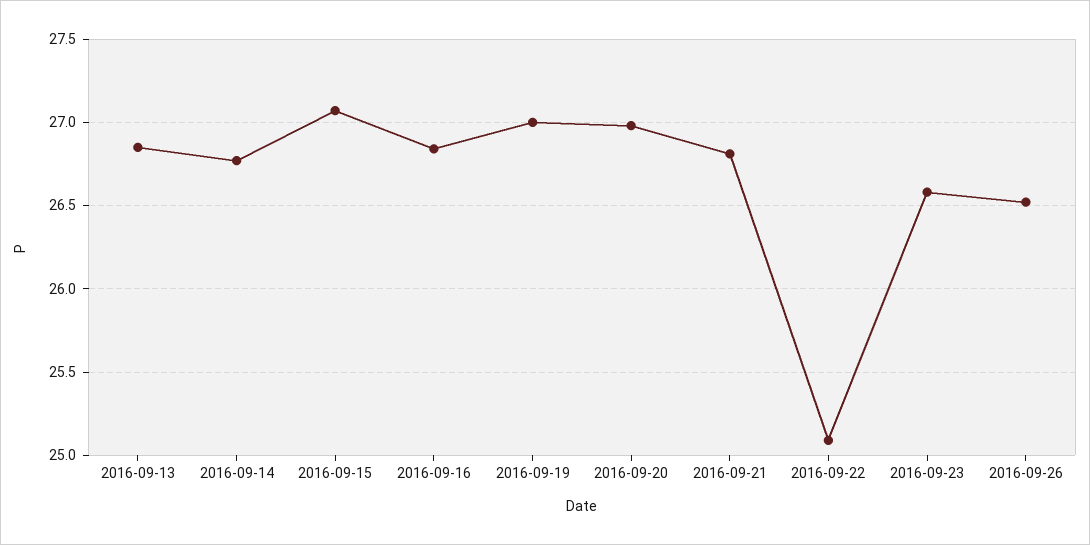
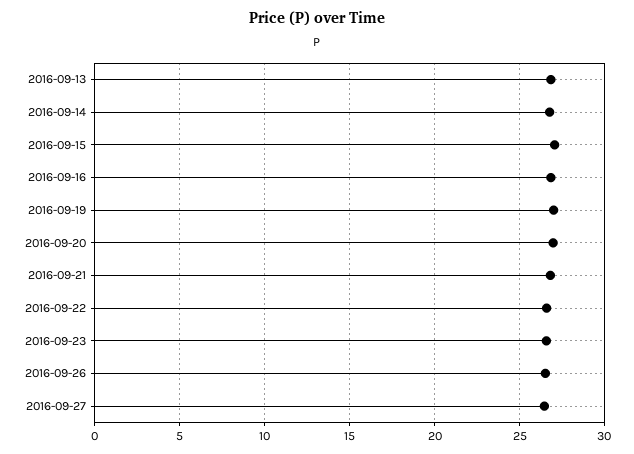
2016-09-22: 25.1 -> 26.5
2016-09-27: none -> 26.5

